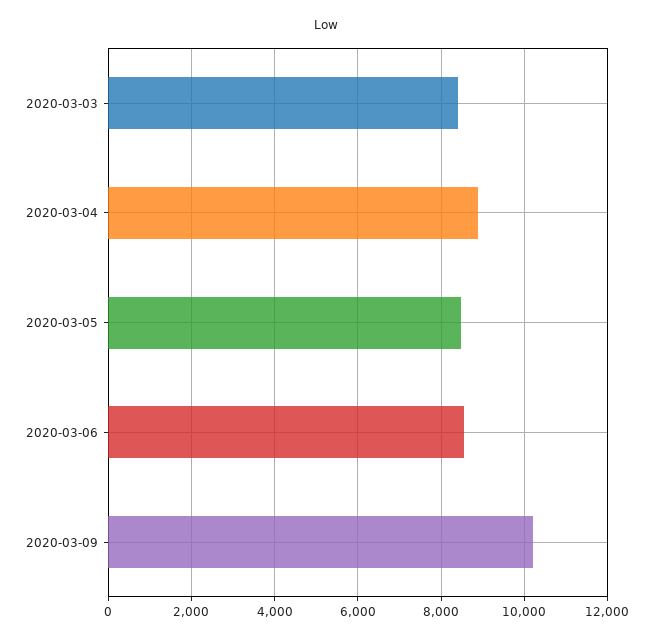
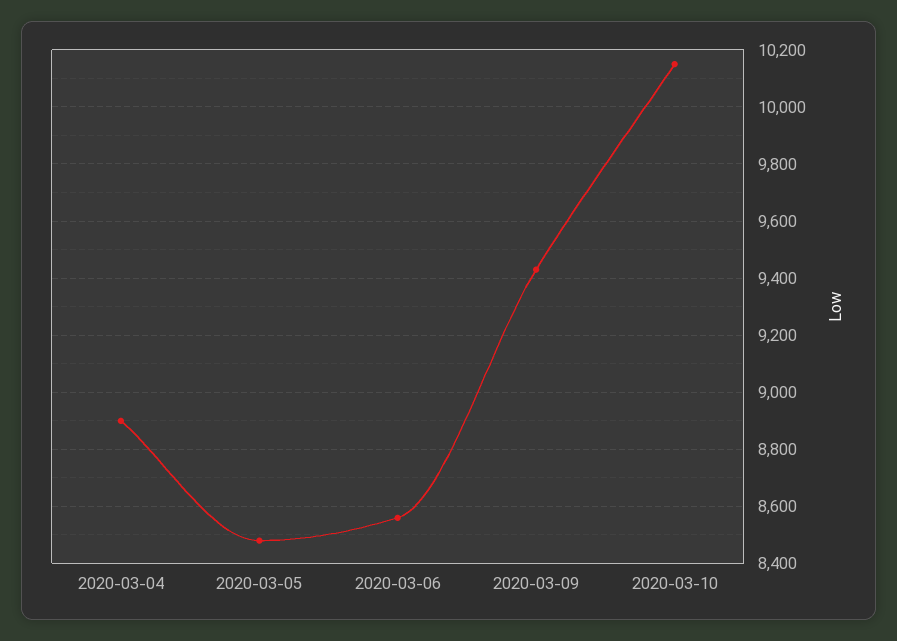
2020-03-03: 8400 -> none
2020-03-09: 10200 -> 9425
2020-03-10: none -> 10150

